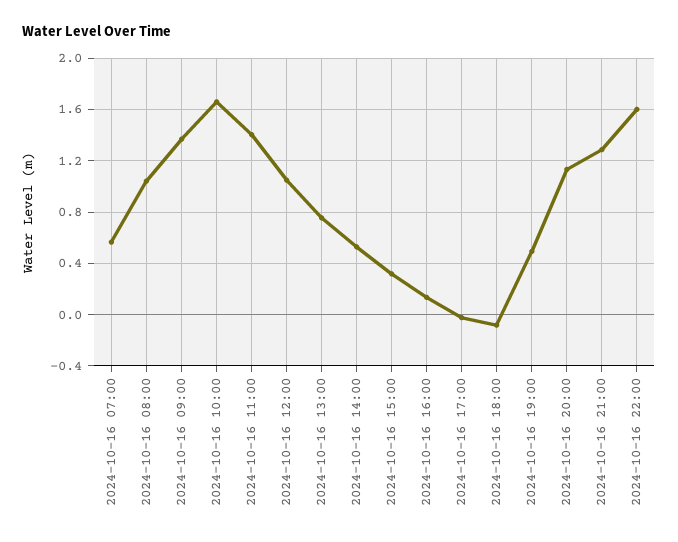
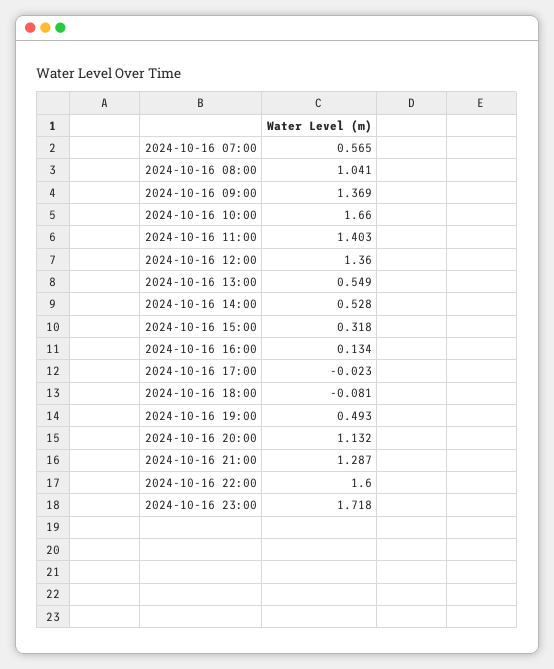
2024-10-16 12:00: 1.05 -> 1.36
2024-10-16 13:00: 0.75 -> 0.549
2024-10-16 23:00: none -> 1.718

